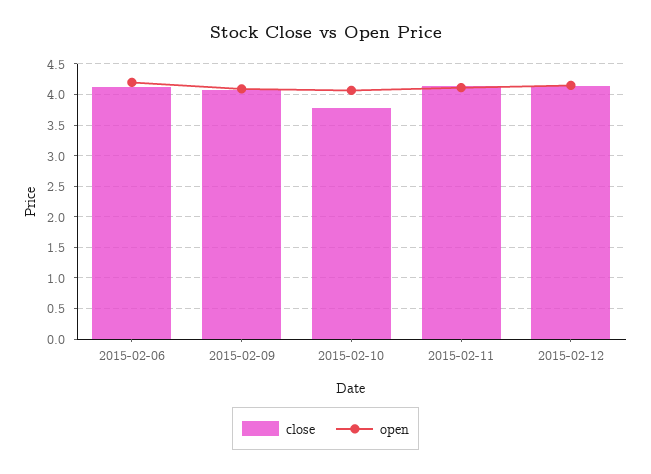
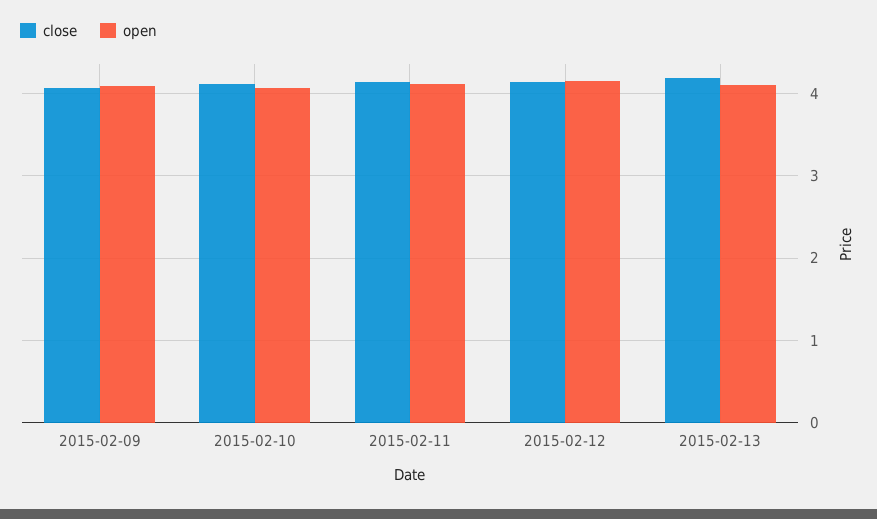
close, 2015-02-06: 4.1 -> none
open, 2015-02-06: 4.2 -> none
close, 2015-02-10: 3.8 -> 4.1
close, 2015-02-13: none -> 4.2
open, 2015-02-13: none -> 4.1

